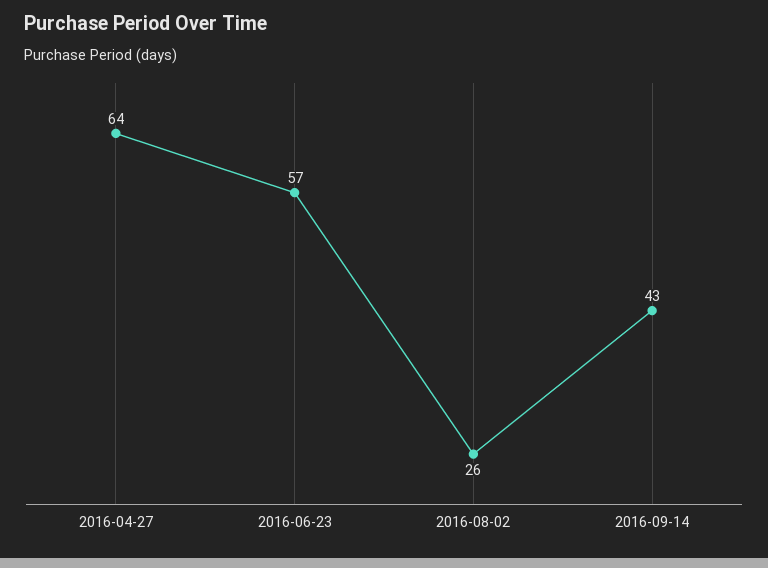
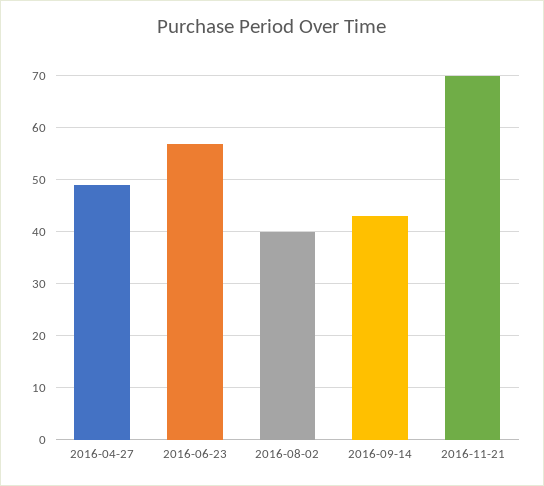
2016-04-27: 64 -> 50
2016-08-02: 26 -> 40
2016-11-21: none -> 70

